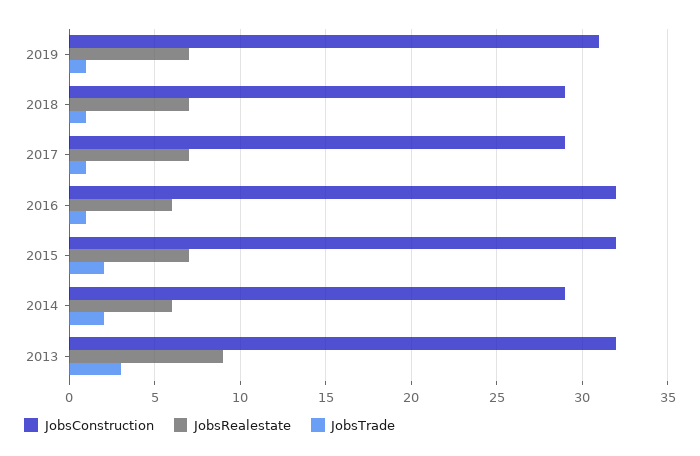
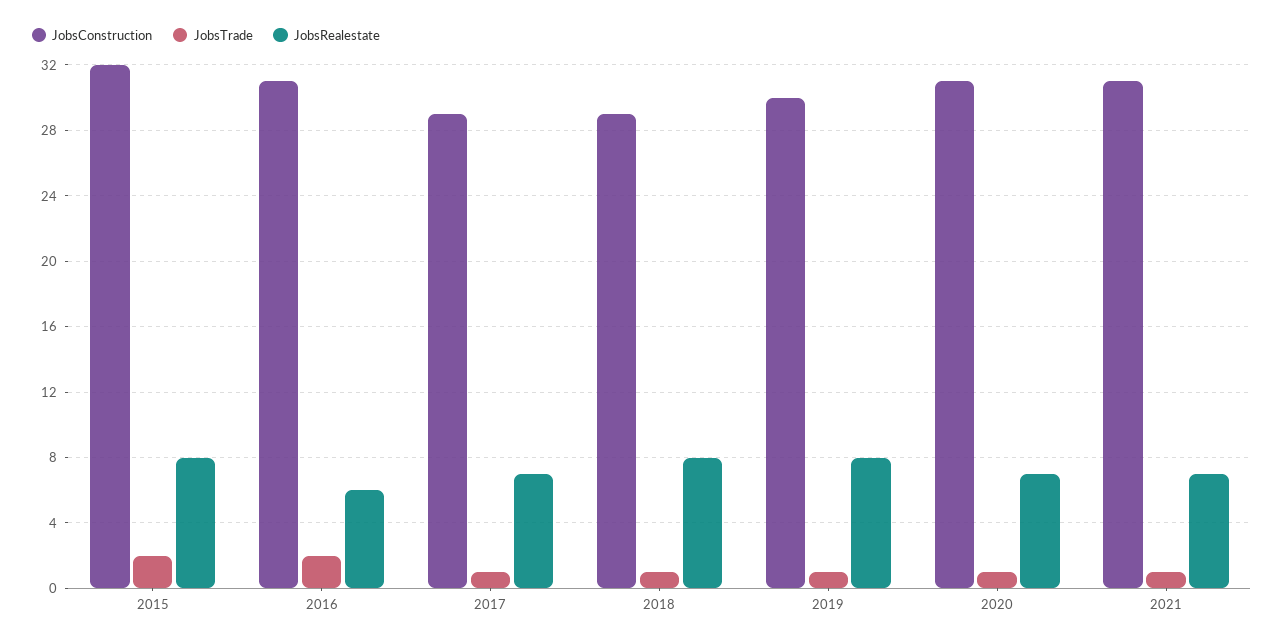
JobsConstruction, 2019: 31 -> 30
JobsRealestate, 2019: 7 -> 8
JobsRealestate, 2018: 7 -> 8
JobsConstruction, 2016: 32 -> 31
JobsTrade, 2016: 1 -> 2
JobsRealestate, 2015: 7 -> 8
JobsConstruction, 2014: 29 -> none
JobsRealestate, 2014: 6 -> none
JobsTrade, 2014: 2 -> none
JobsConstruction, 2013: 32 -> none
JobsRealestate, 2013: 9 -> none
JobsTrade, 2013: 3 -> none
JobsConstruction, 2020: none -> 31
JobsTrade, 2020: none -> 1
JobsRealestate, 2020: none -> 7
JobsConstruction, 2021: none -> 31
JobsTrade, 2021: none -> 1
JobsRealestate, 2021: none -> 7

